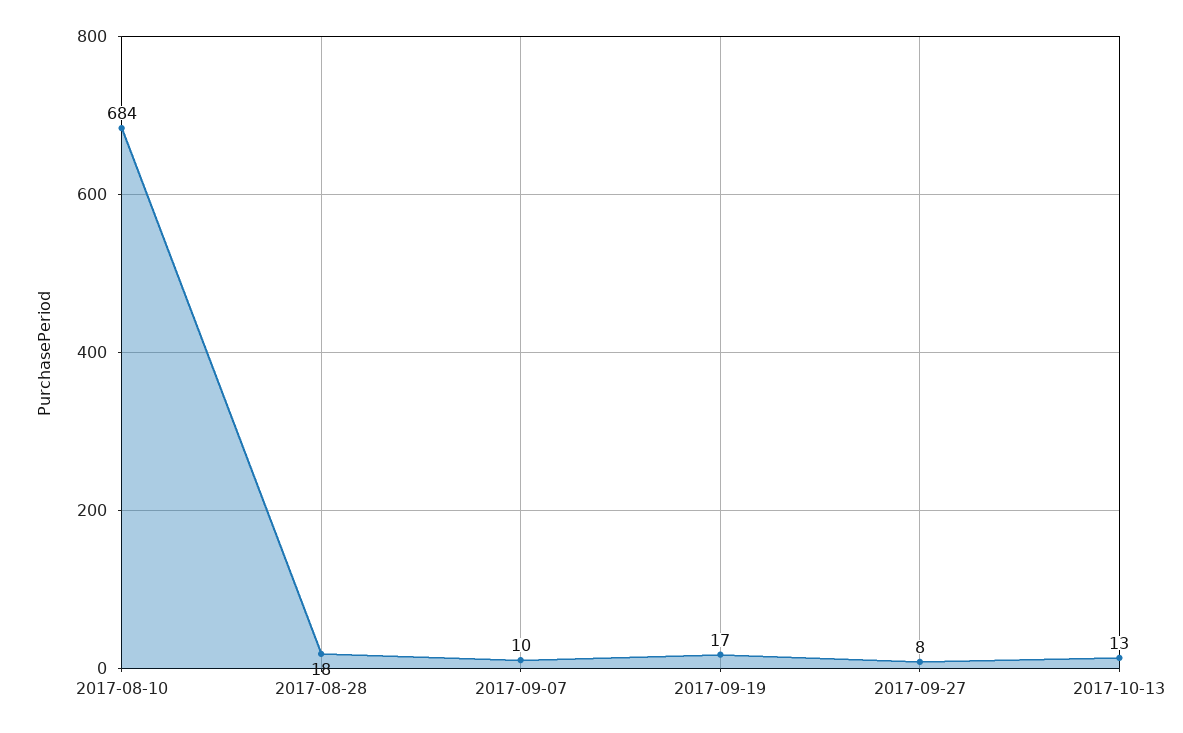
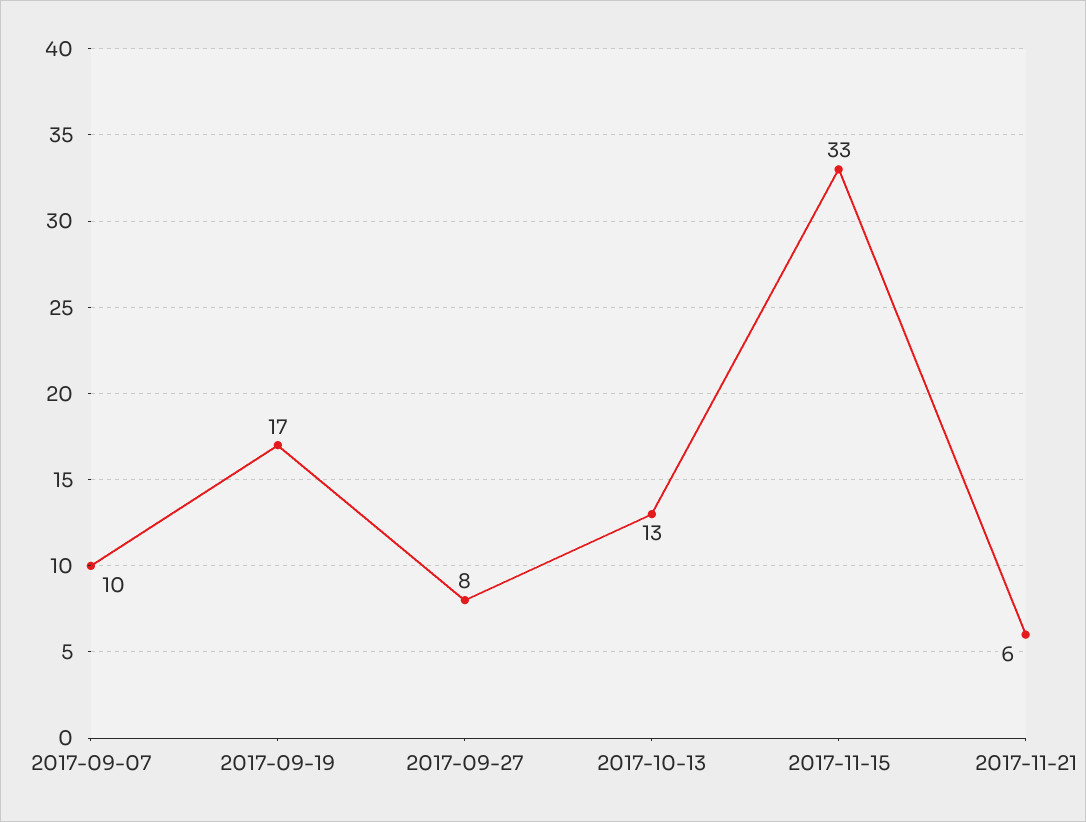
2017-08-10: 684 -> none
2017-08-28: 18 -> none
2017-11-15: none -> 33
2017-11-21: none -> 6

